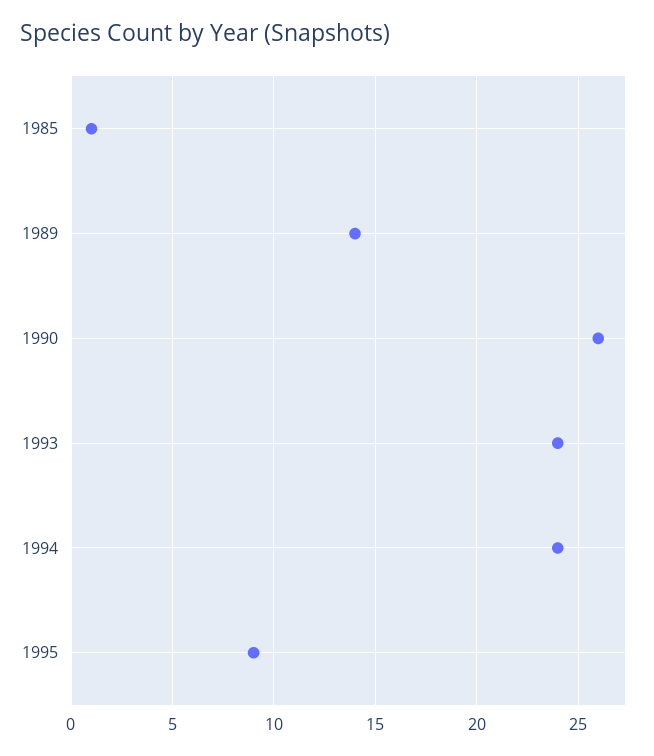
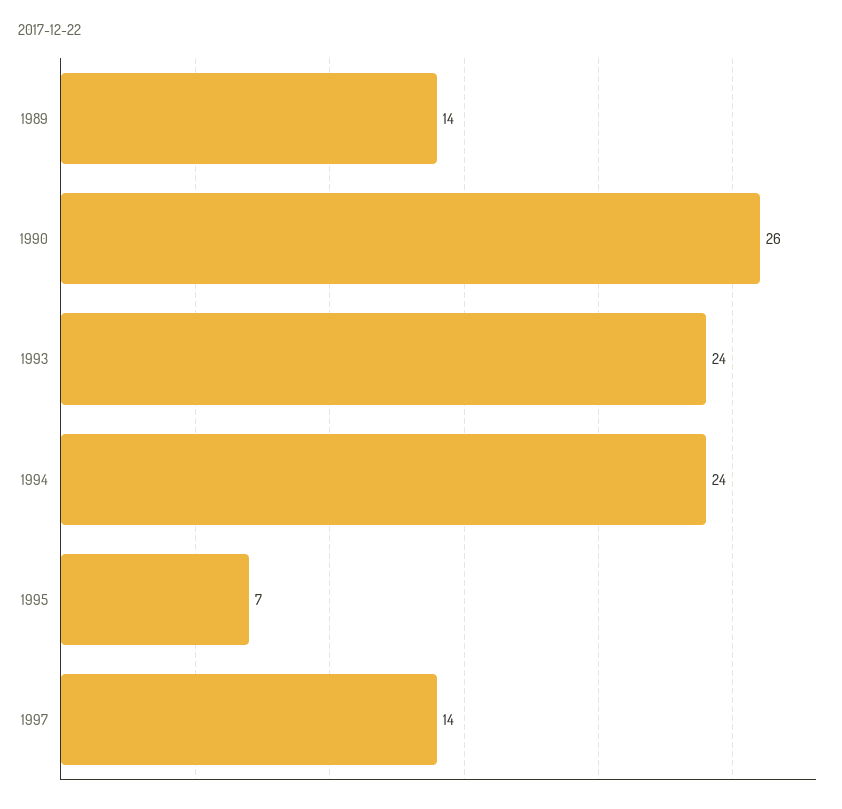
1985: 1 -> none
1995: 9 -> 7
1997: none -> 14

